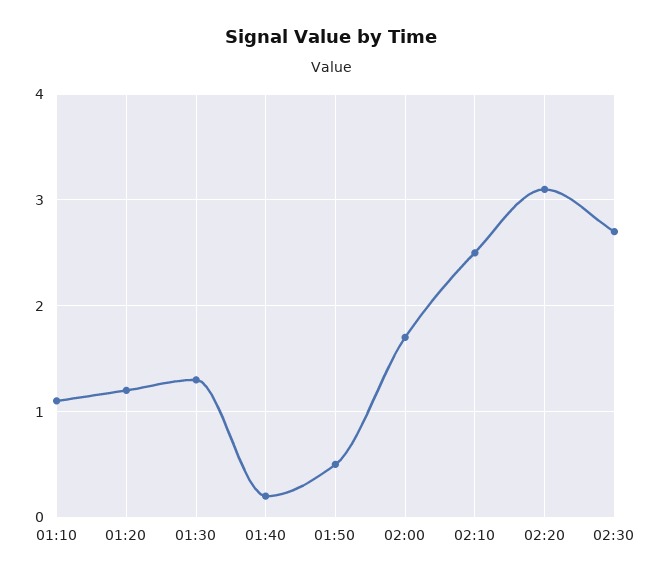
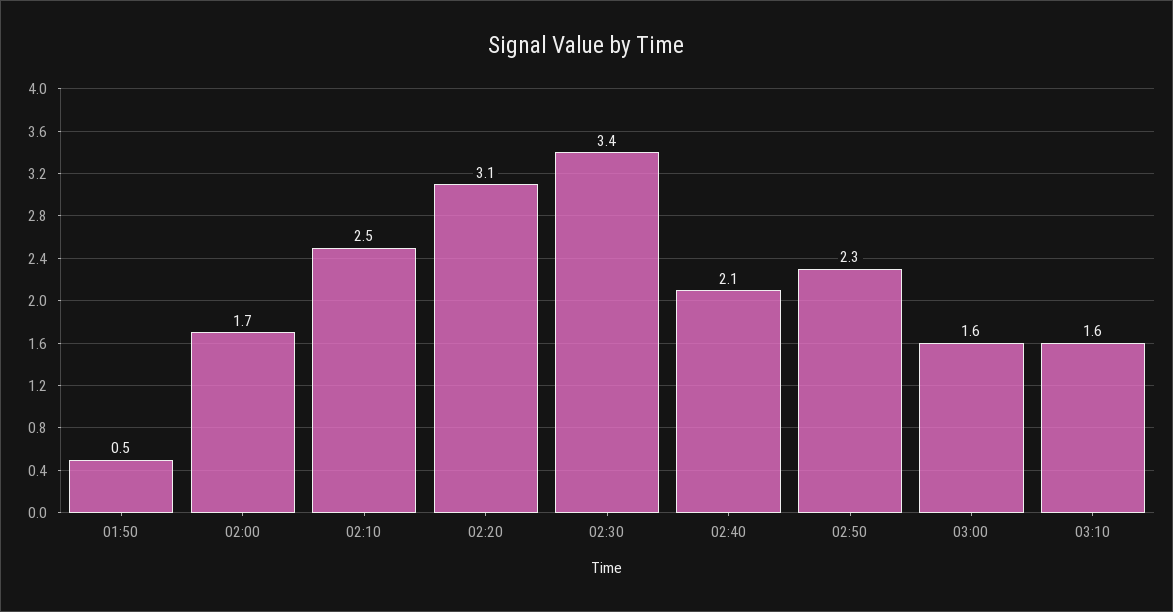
01:10: 1.1 -> none
01:20: 1.2 -> none
01:30: 1.3 -> none
01:40: 0.2 -> none
02:30: 2.7 -> 3.4
02:40: none -> 2.1
02:50: none -> 2.3
03:00: none -> 1.6
03:10: none -> 1.6

